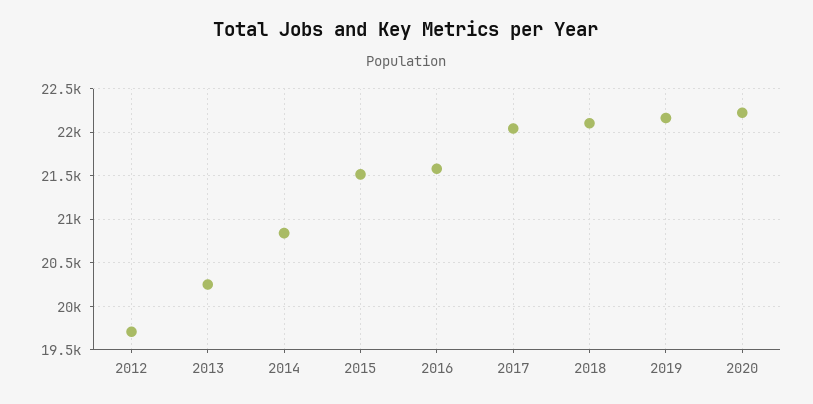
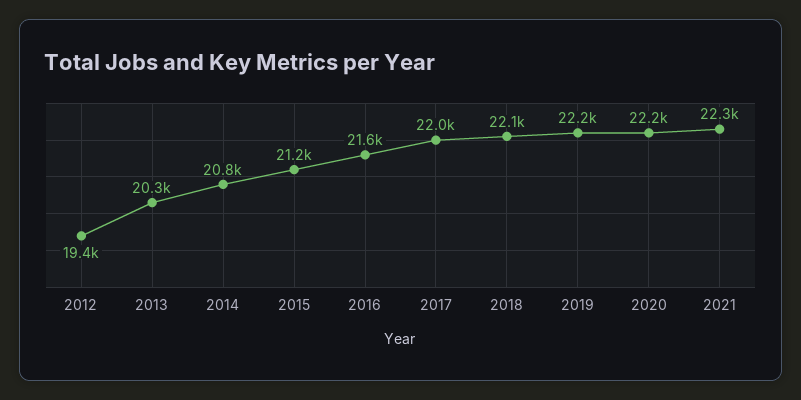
2012: 19700 -> 19400
2015: 21500 -> 21200
2021: none -> 22300

